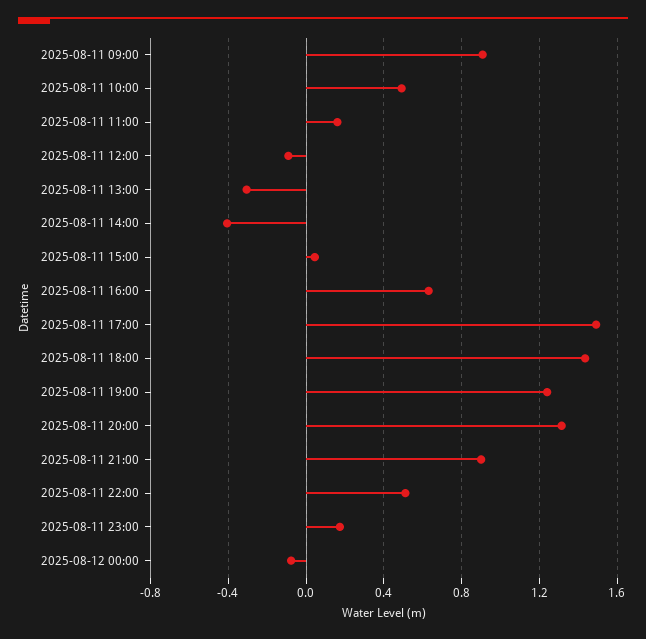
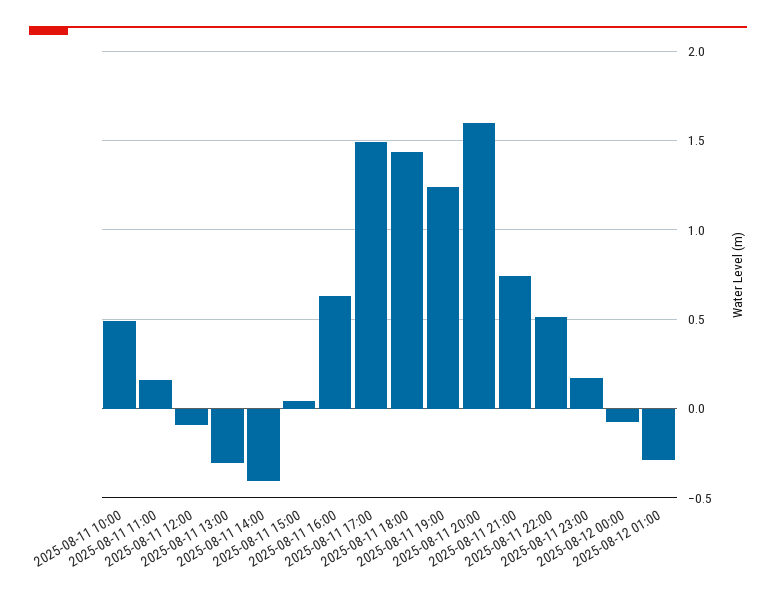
2025-08-11 09:00: 0.9 -> none
2025-08-11 20:00: 1.3 -> 1.6
2025-08-11 21:00: 0.9 -> 0.75
2025-08-12 01:00: none -> -0.3

